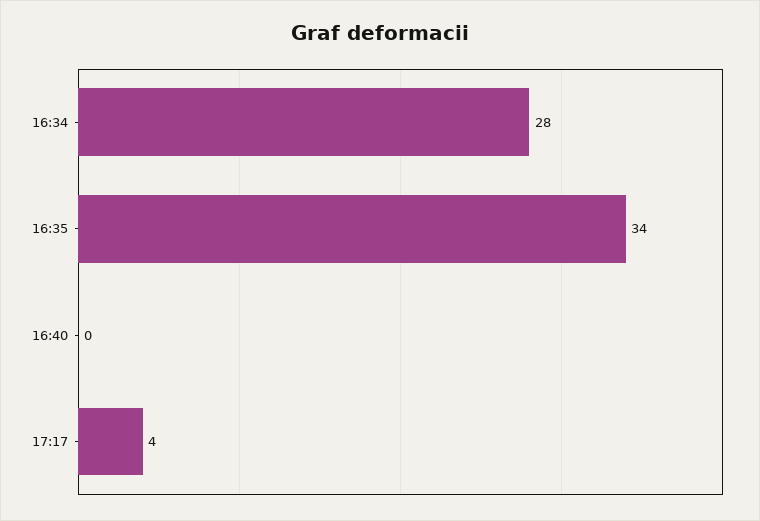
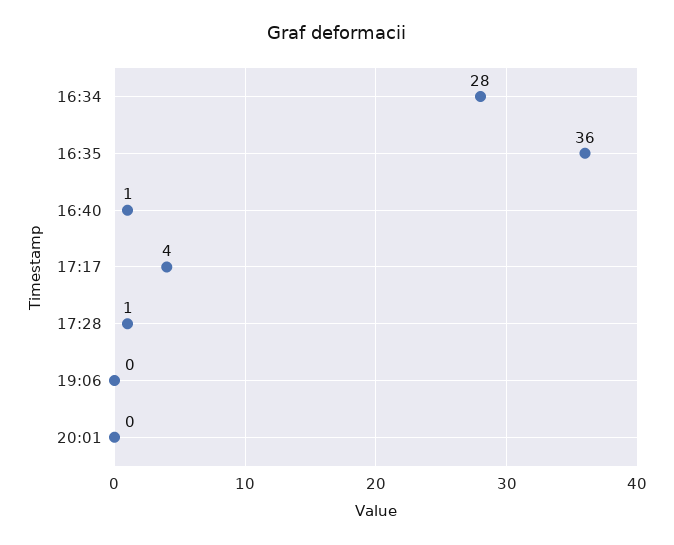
16:35: 34 -> 36
16:40: 0 -> 1
17:28: none -> 1
19:06: none -> 0
20:01: none -> 0

